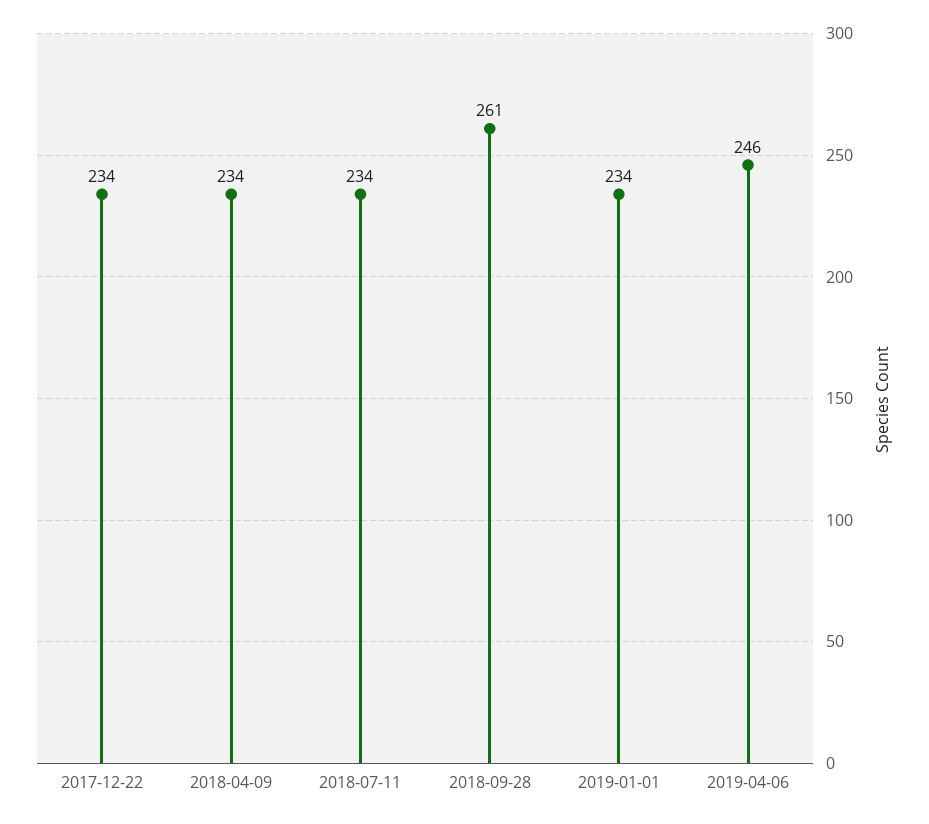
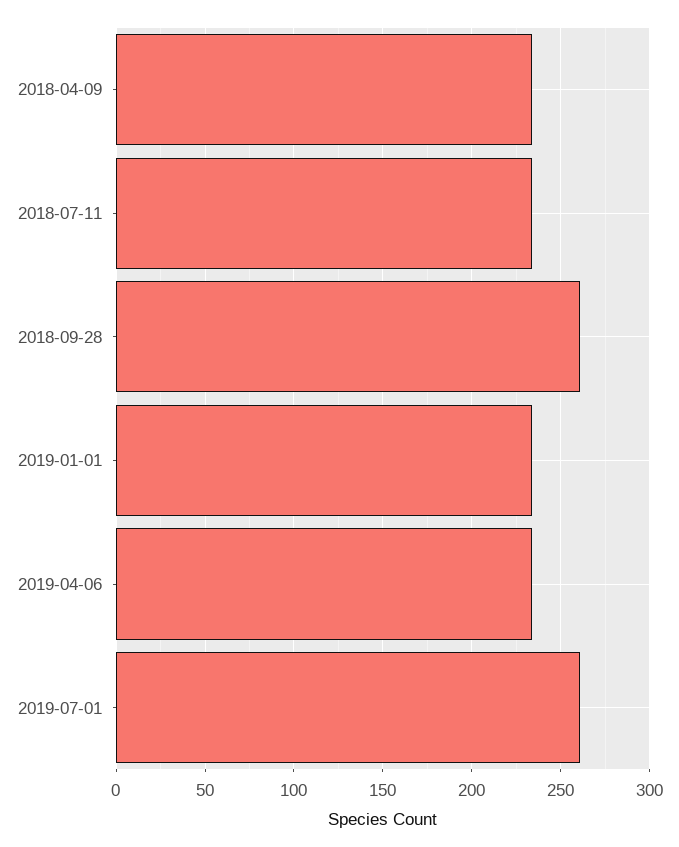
2017-12-22: 234 -> none
2019-04-06: 246 -> 235
2019-07-01: none -> 260

